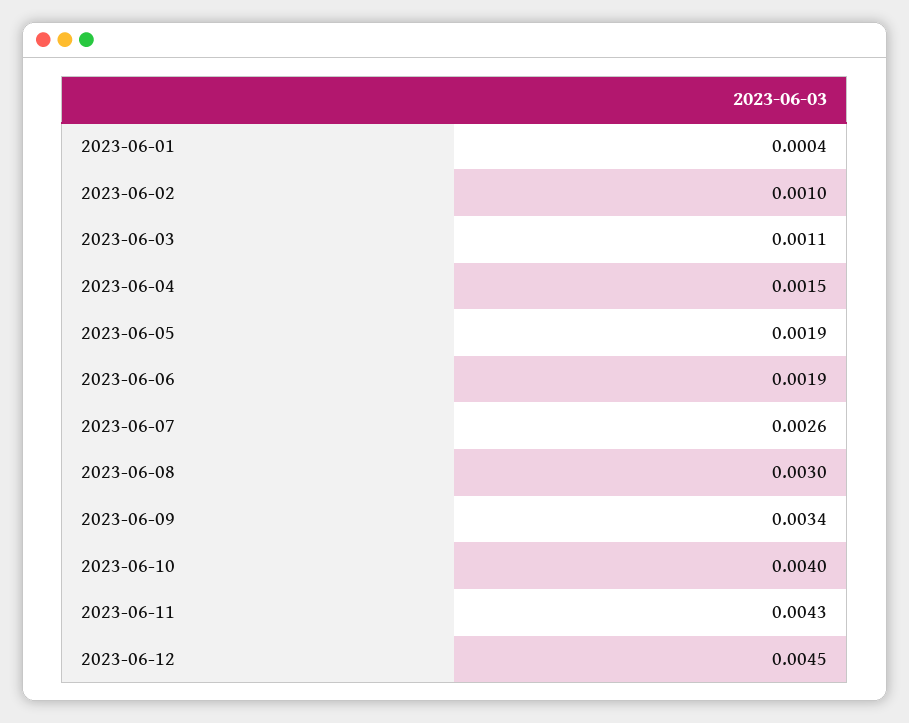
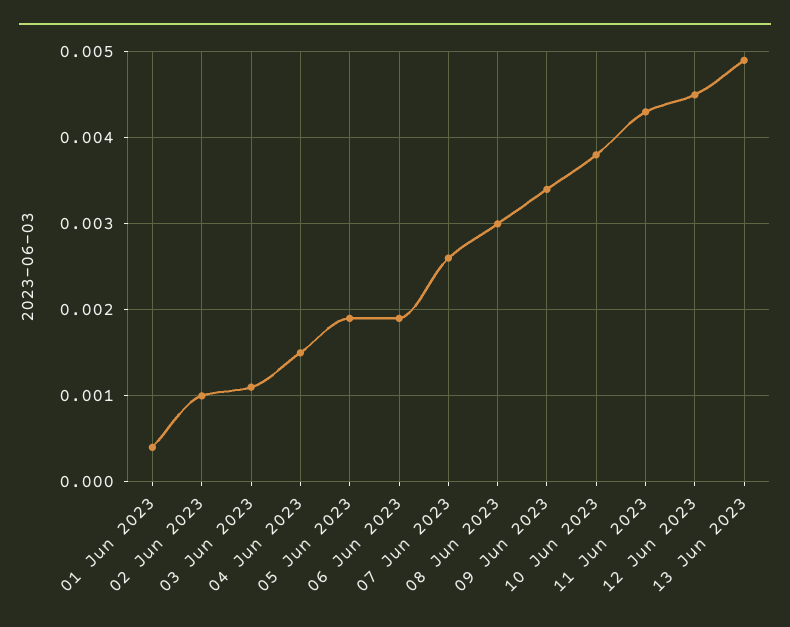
2023-06-10: 0.004 -> 0.0038
13 Jun 2023: none -> 0.0049

